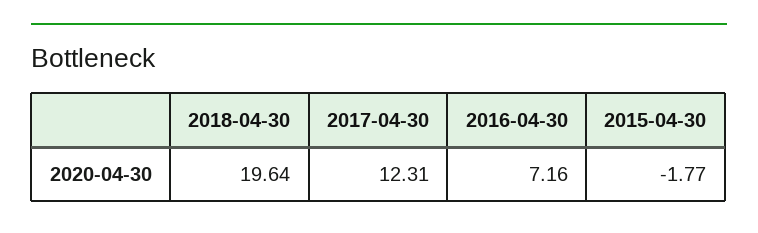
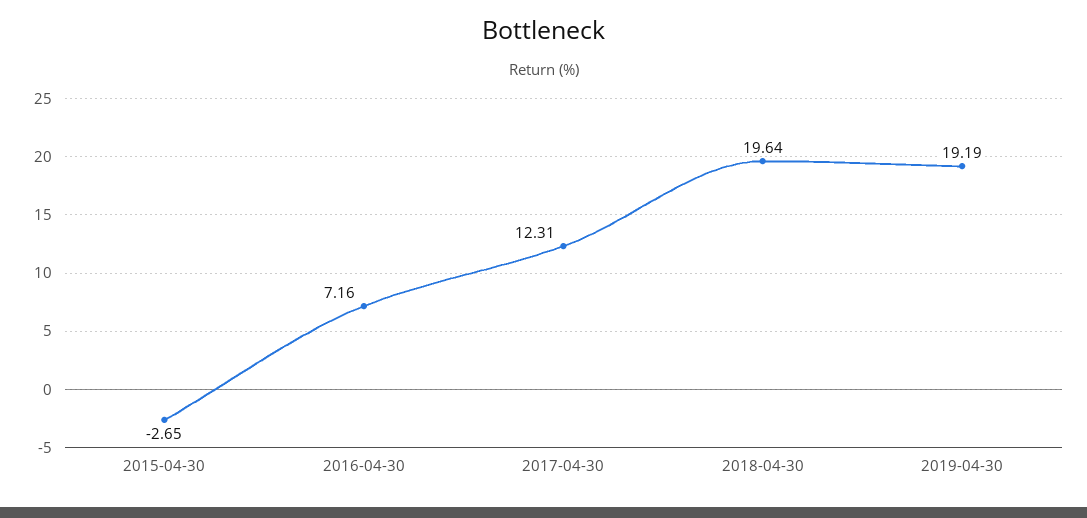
2015-04-30: -1.77 -> -2.65
2019-04-30: none -> 19.19

